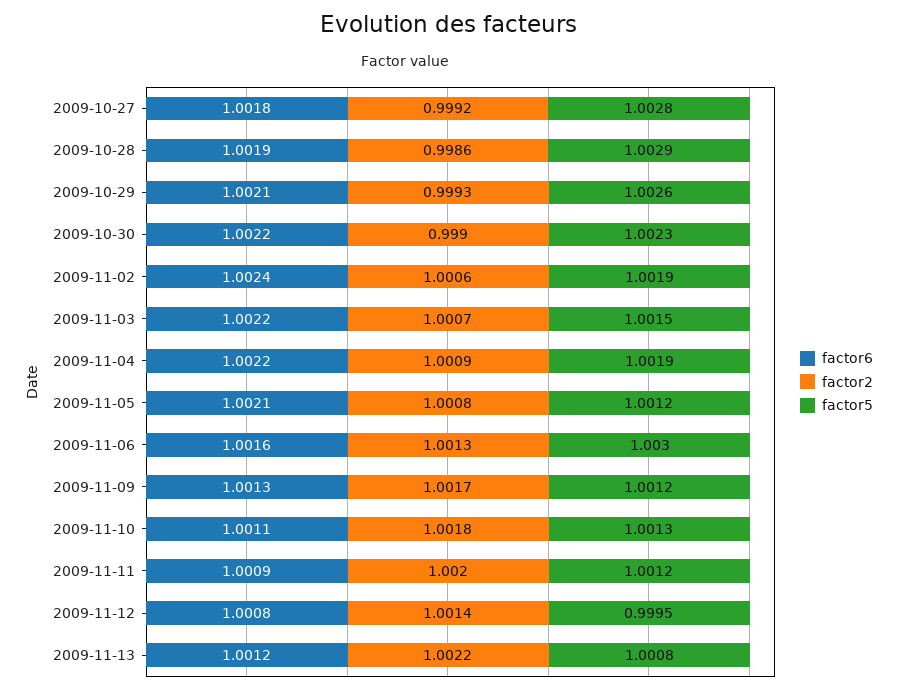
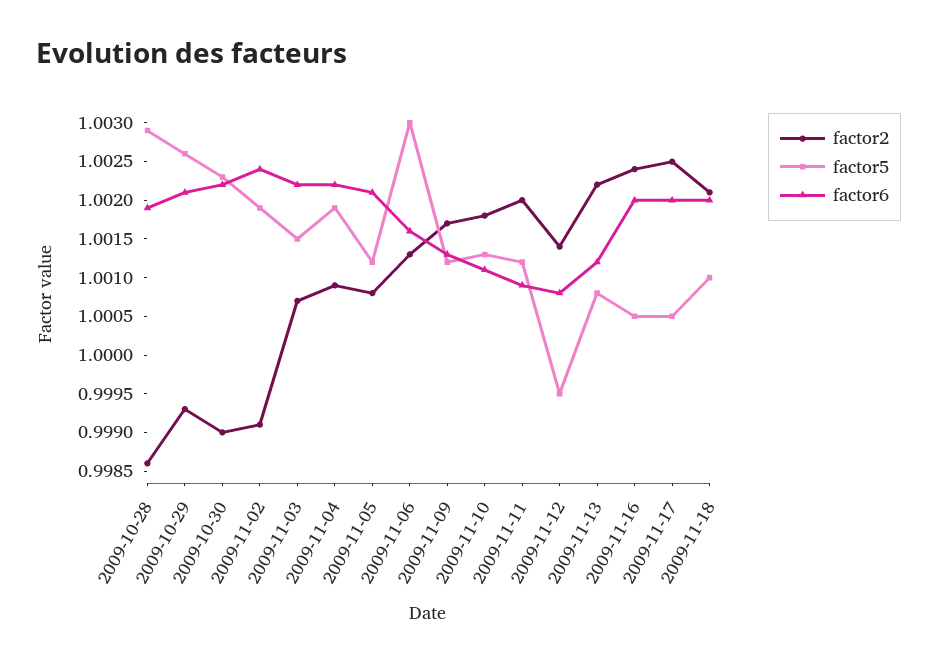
factor6, 2009-10-27: 1.0018 -> none
factor2, 2009-10-27: 0.9992 -> none
factor5, 2009-10-27: 1.0028 -> none
factor2, 2009-11-02: 1.0006 -> 0.999
factor2, 2009-11-16: none -> 1.0025
factor5, 2009-11-16: none -> 1.0005
factor6, 2009-11-16: none -> 1.002
factor2, 2009-11-17: none -> 1.0025
factor5, 2009-11-17: none -> 1.0005
factor6, 2009-11-17: none -> 1.002
factor2, 2009-11-18: none -> 1.002
factor5, 2009-11-18: none -> 1.001
factor6, 2009-11-18: none -> 1.002

